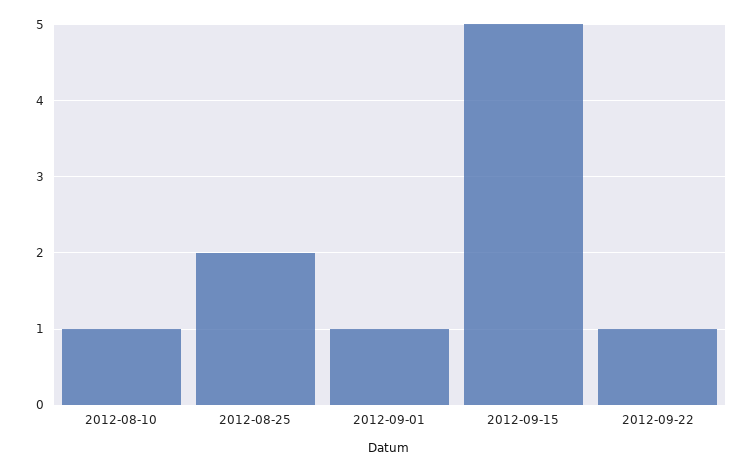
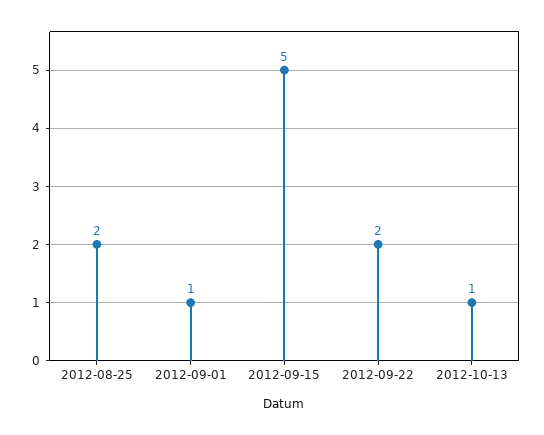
2012-08-10: 1 -> none
2012-09-22: 1 -> 2
2012-10-13: none -> 1

